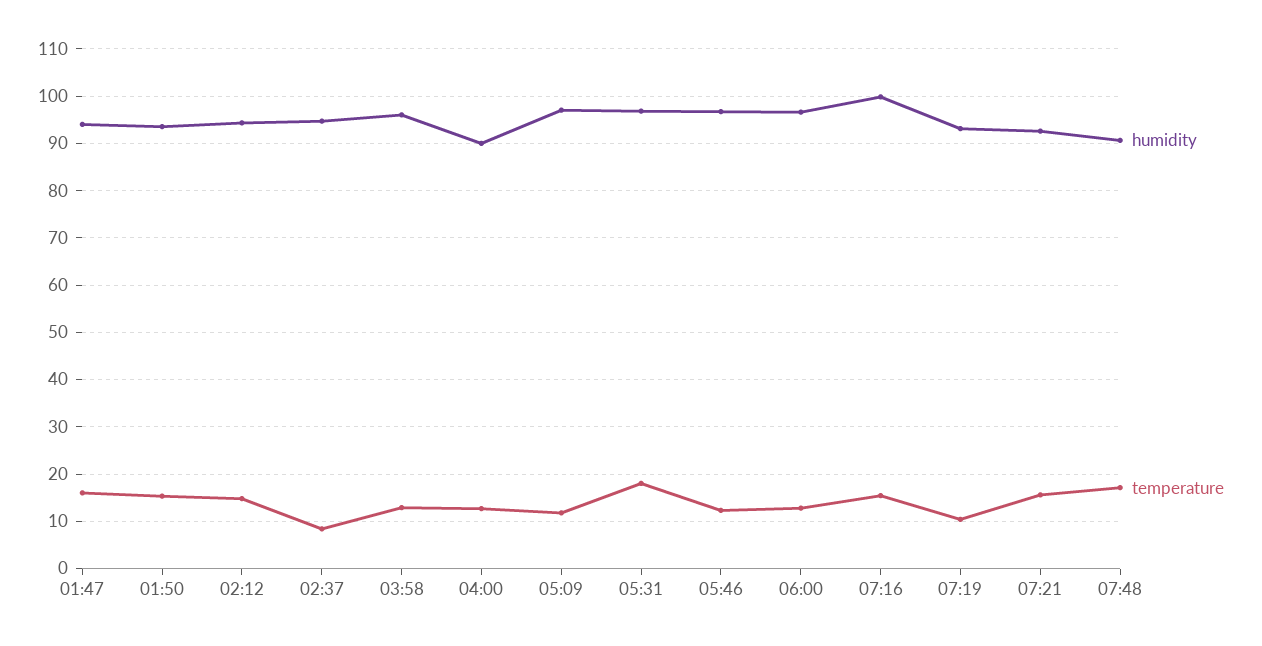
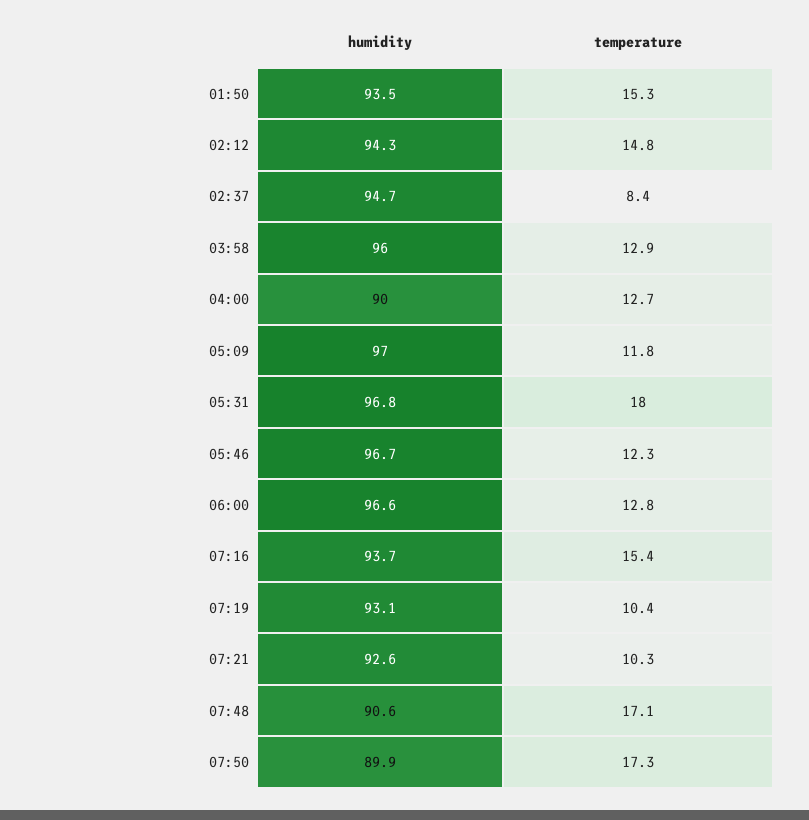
humidity, 01:47: 94 -> none
temperature, 01:47: 16 -> none
humidity, 07:16: 100 -> 93.7
temperature, 07:21: 16 -> 10.3
humidity, 07:50: none -> 89.9
temperature, 07:50: none -> 17.3

